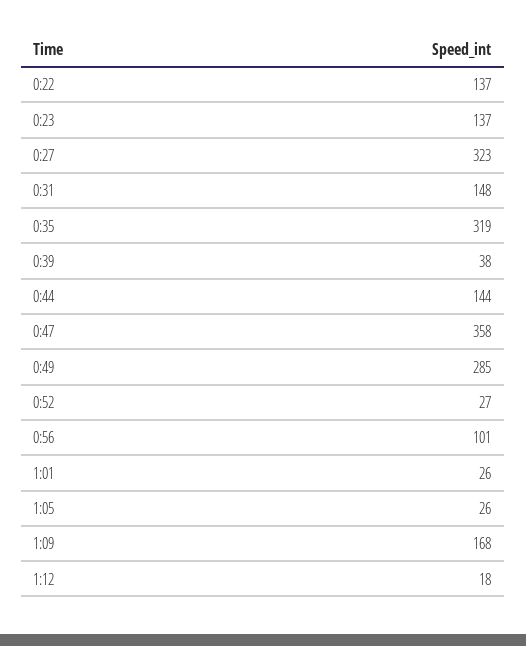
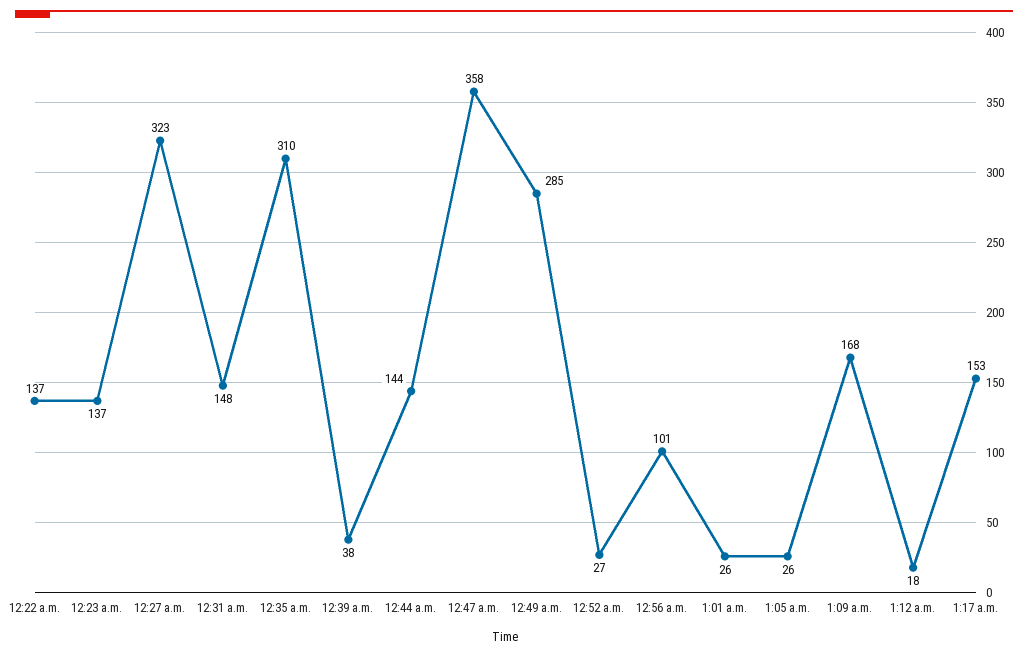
0:35: 319 -> 310
1:17 a.m.: none -> 153

